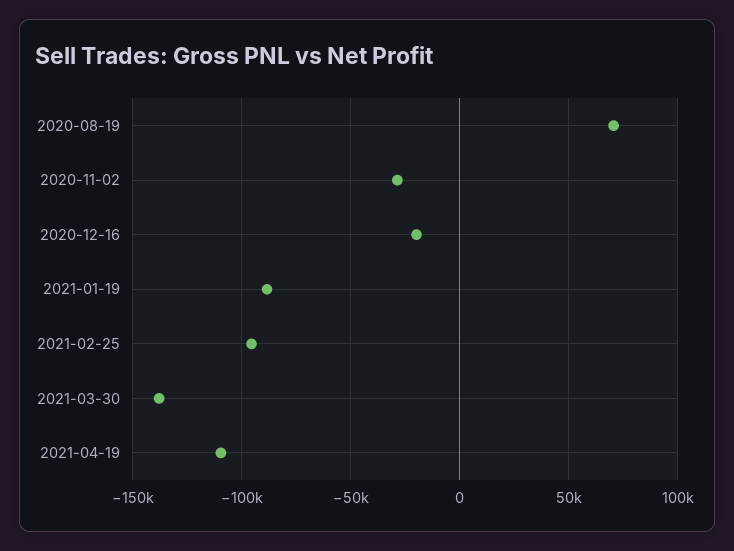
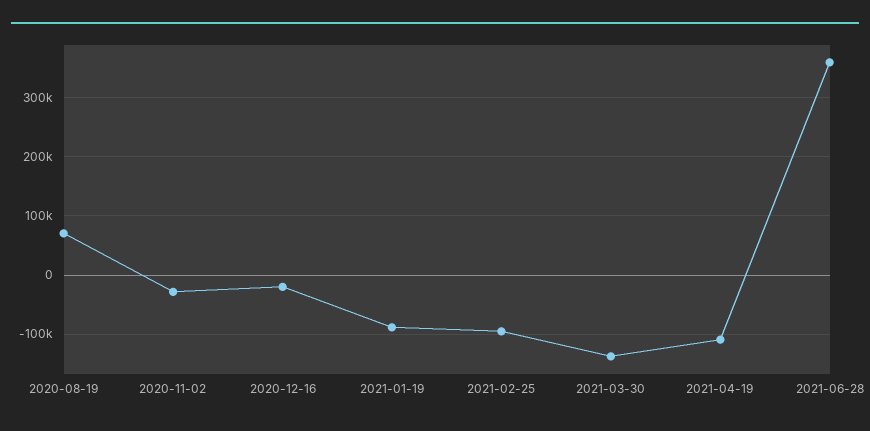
2021-06-28: none -> 360000

